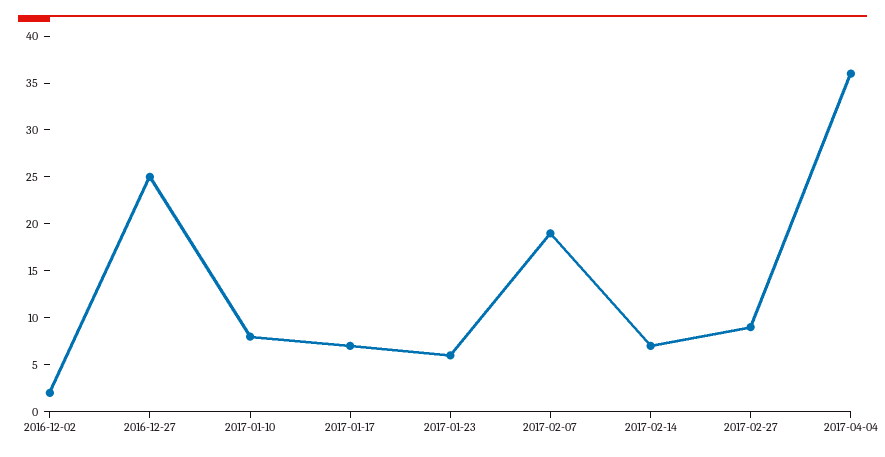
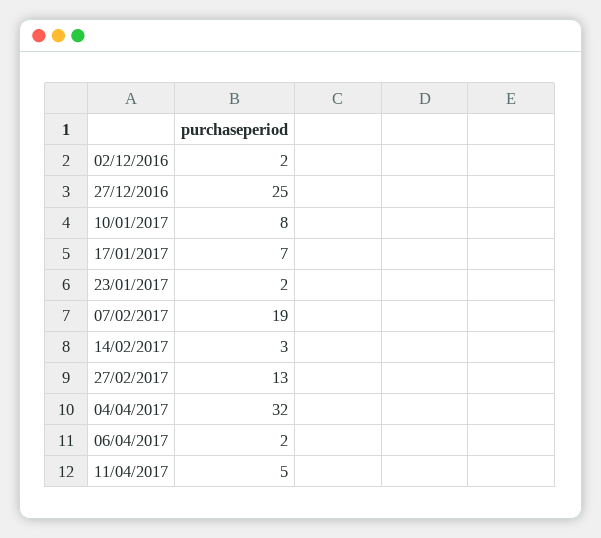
2017-01-23: 6 -> 2
2017-02-14: 7 -> 3
2017-02-27: 9 -> 13
2017-04-04: 36 -> 32
06/04/2017: none -> 2
11/04/2017: none -> 5

